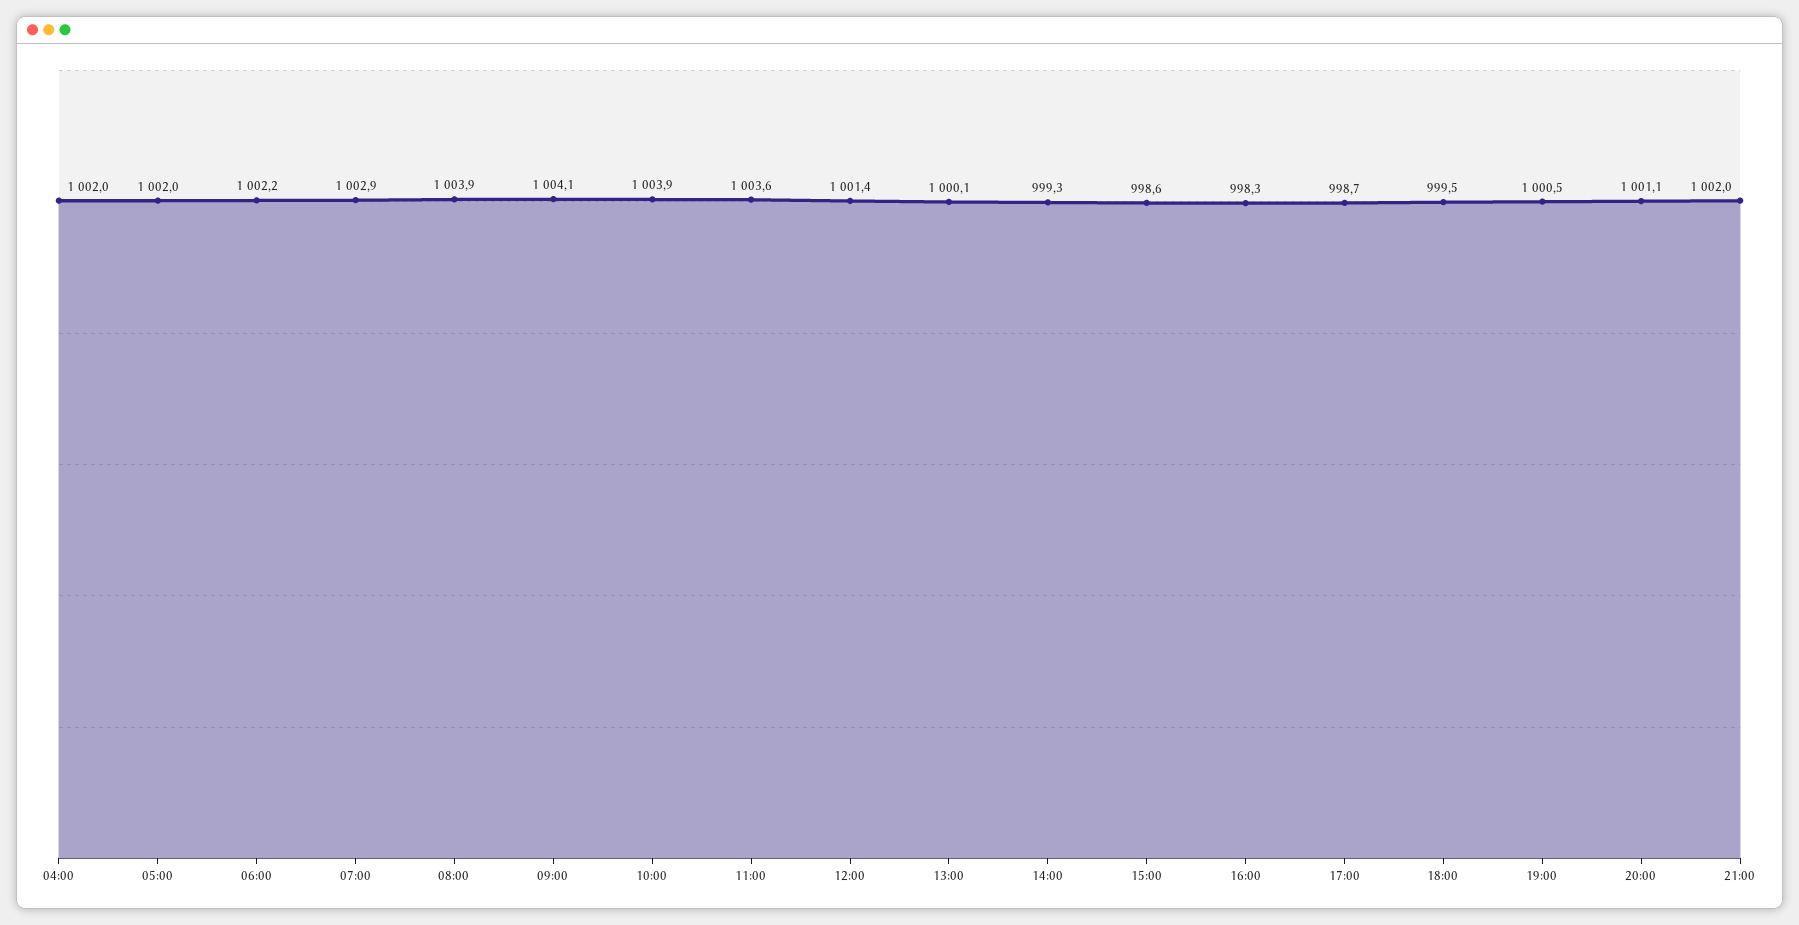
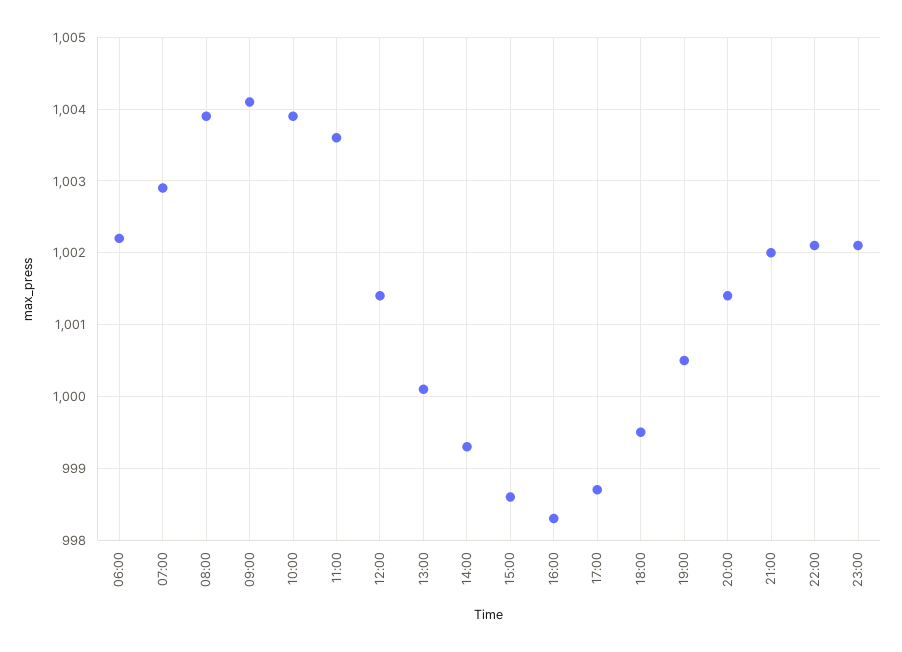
04:00: 1002 -> none
05:00: 1002 -> none
20:00: 1001.1 -> 1001.4
22:00: none -> 1002.1
23:00: none -> 1002.1

